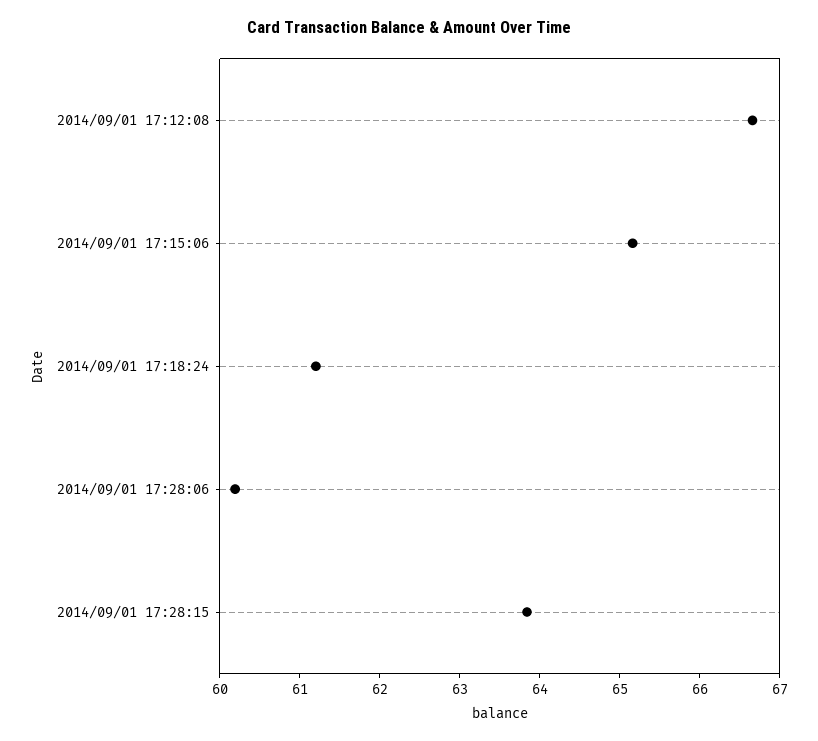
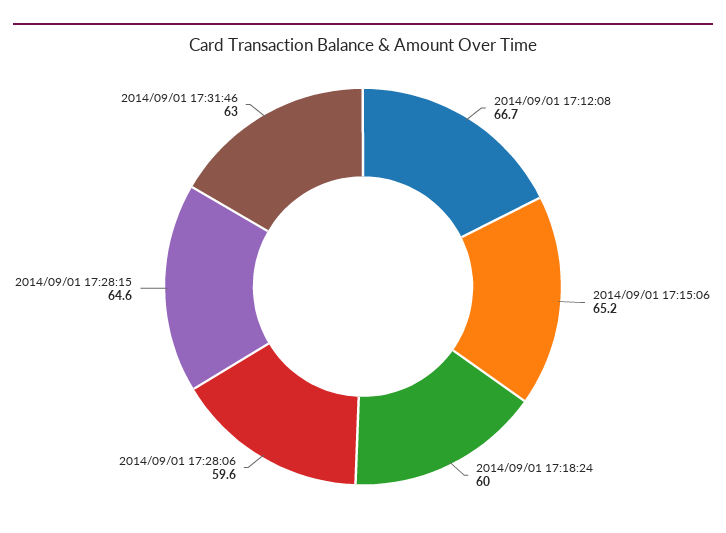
2014/09/01 17:18:24: 61.2 -> 60
2014/09/01 17:28:06: 60.2 -> 59.6
2014/09/01 17:28:15: 63.8 -> 64.6
2014/09/01 17:31:46: none -> 63

